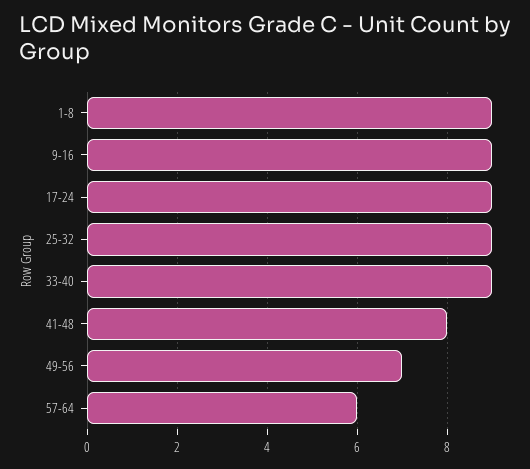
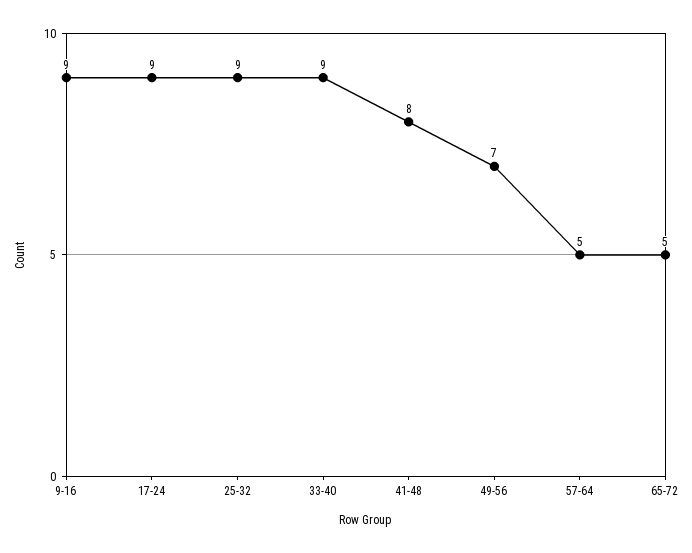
1-8: 9 -> none
57-64: 6 -> 5
65-72: none -> 5

